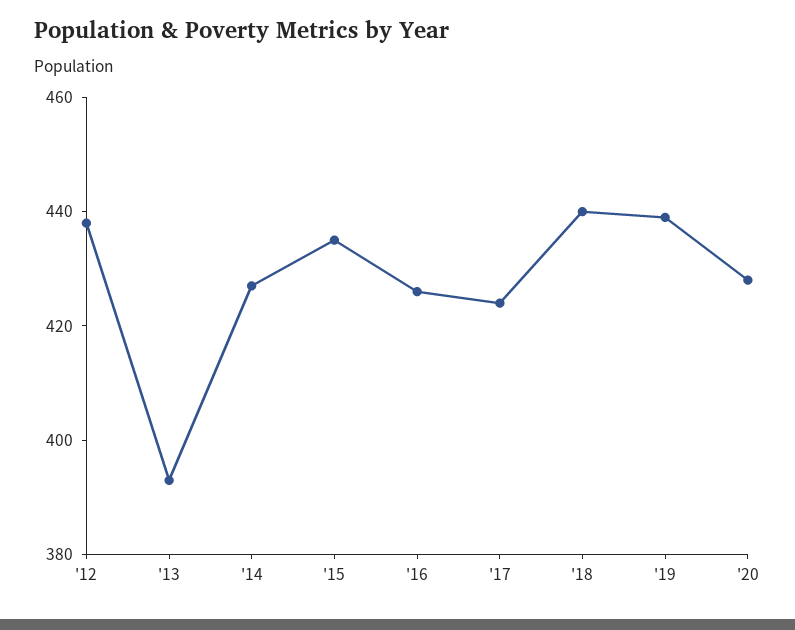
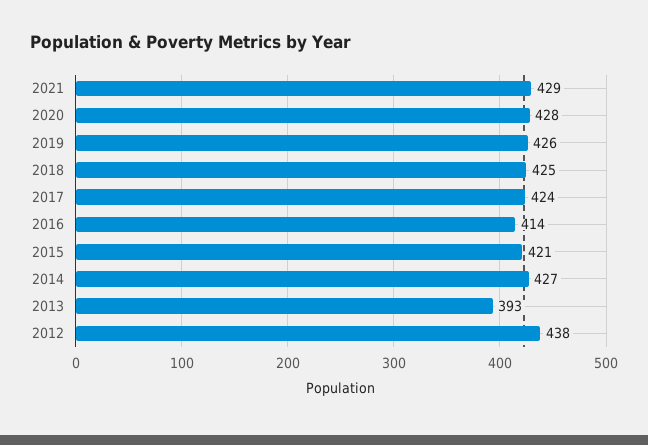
'15: 435 -> 421
'16: 425 -> 414
'18: 440 -> 425
'19: 440 -> 426
2021: none -> 429

